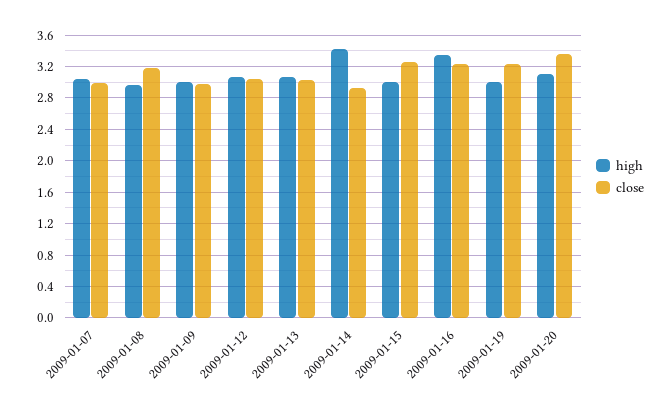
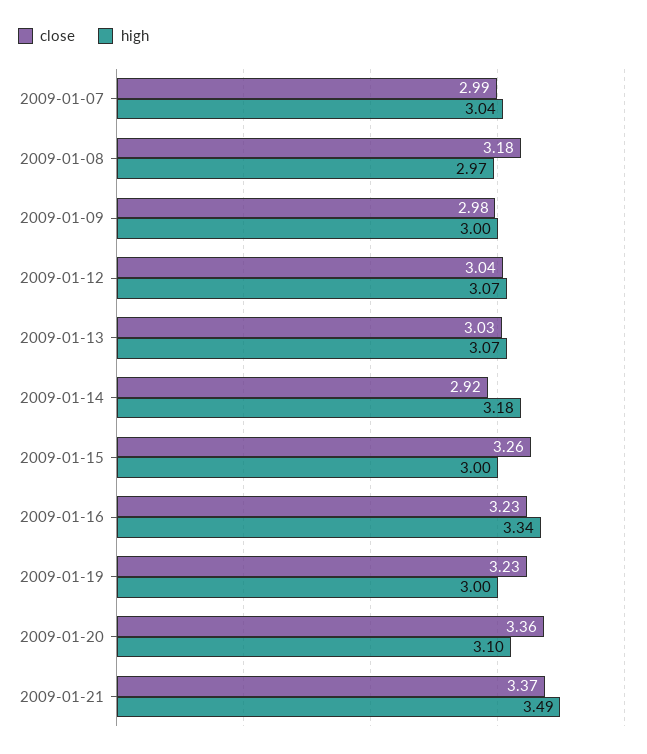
high, 2009-01-14: 3.4 -> 3.18
close, 2009-01-21: none -> 3.37
high, 2009-01-21: none -> 3.49

